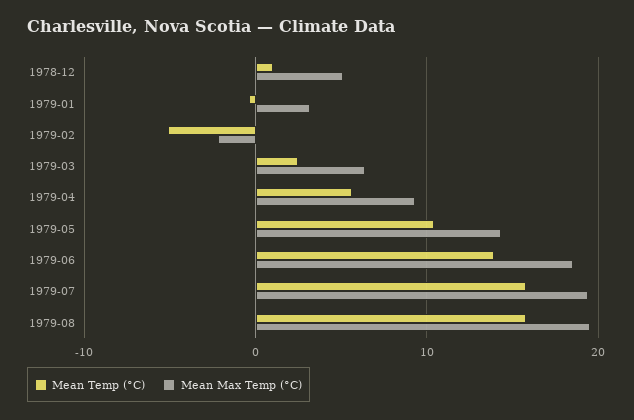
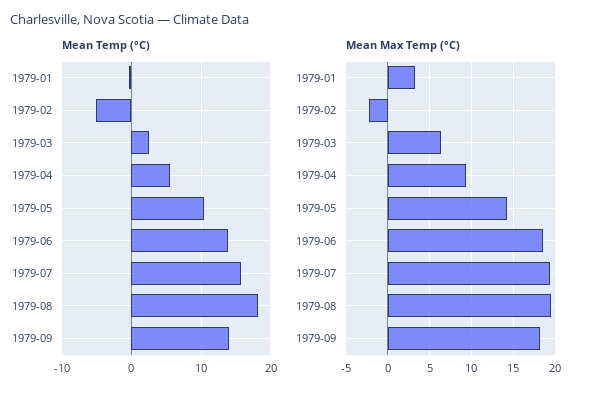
Mean Temp (°C), 1978-12: 1 -> none
Mean Max Temp (°C), 1978-12: 5 -> none
Mean Temp (°C), 1979-08: 16 -> 18
Mean Temp (°C), 1979-09: none -> 14
Mean Max Temp (°C), 1979-09: none -> 18

